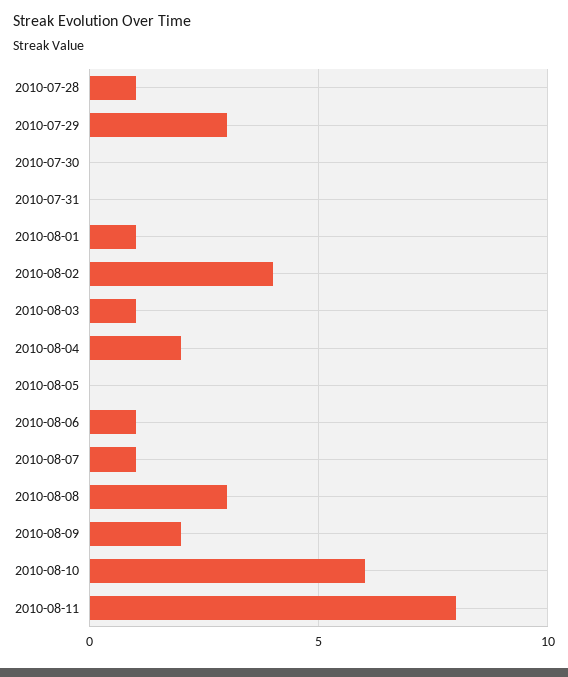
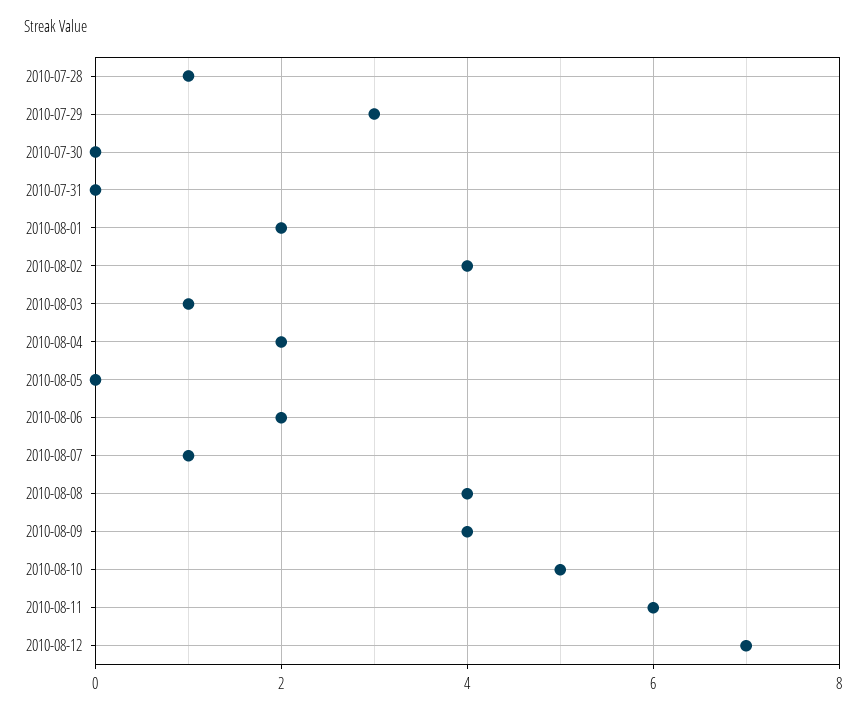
2010-08-01: 1 -> 2
2010-08-06: 1 -> 2
2010-08-08: 3 -> 4
2010-08-09: 2 -> 4
2010-08-10: 6 -> 5
2010-08-11: 8 -> 6
2010-08-12: none -> 7

